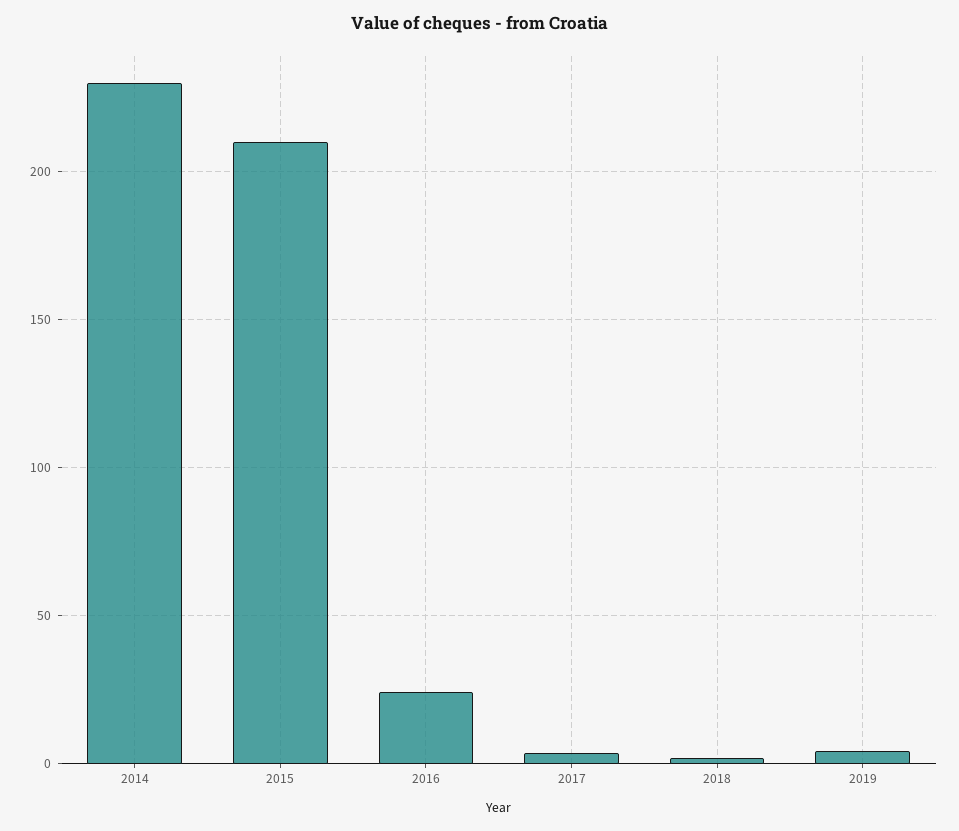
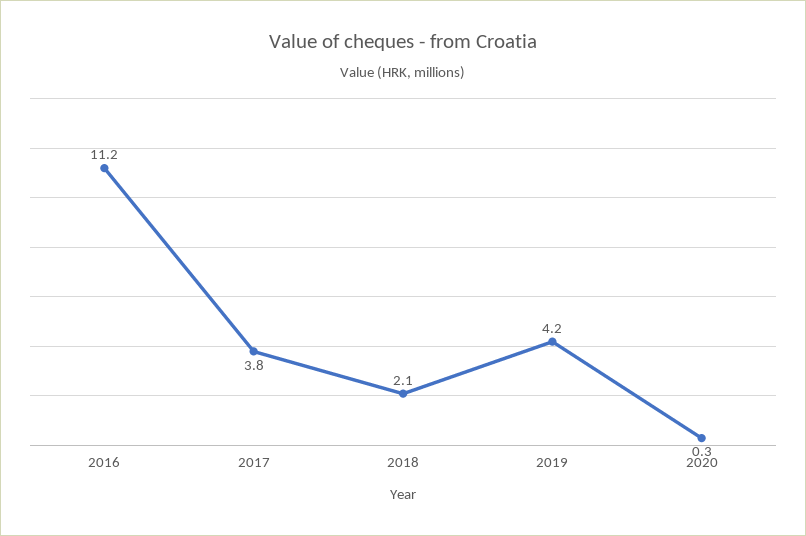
2014: 230 -> none
2015: 210 -> none
2016: 25 -> 11.2
2020: none -> 0.3

